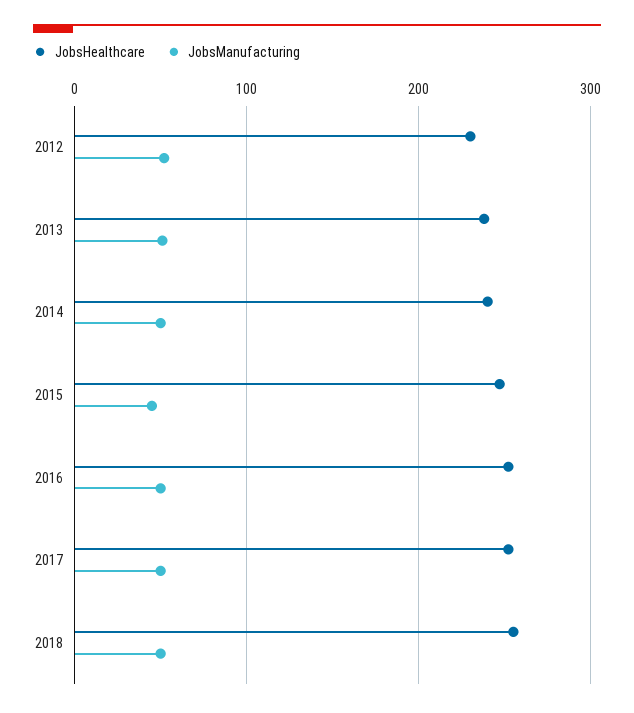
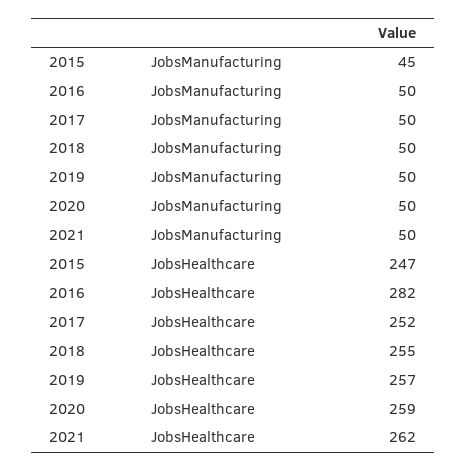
JobsHealthcare, 2012: 230 -> none
JobsManufacturing, 2012: 50 -> none
JobsHealthcare, 2013: 240 -> none
JobsManufacturing, 2013: 50 -> none
JobsHealthcare, 2014: 240 -> none
JobsManufacturing, 2014: 50 -> none
JobsHealthcare, 2016: 250 -> 282
JobsManufacturing, 2019: none -> 50
JobsManufacturing, 2020: none -> 50
JobsManufacturing, 2021: none -> 50
JobsHealthcare, 2019: none -> 257
JobsHealthcare, 2020: none -> 259
JobsHealthcare, 2021: none -> 262

